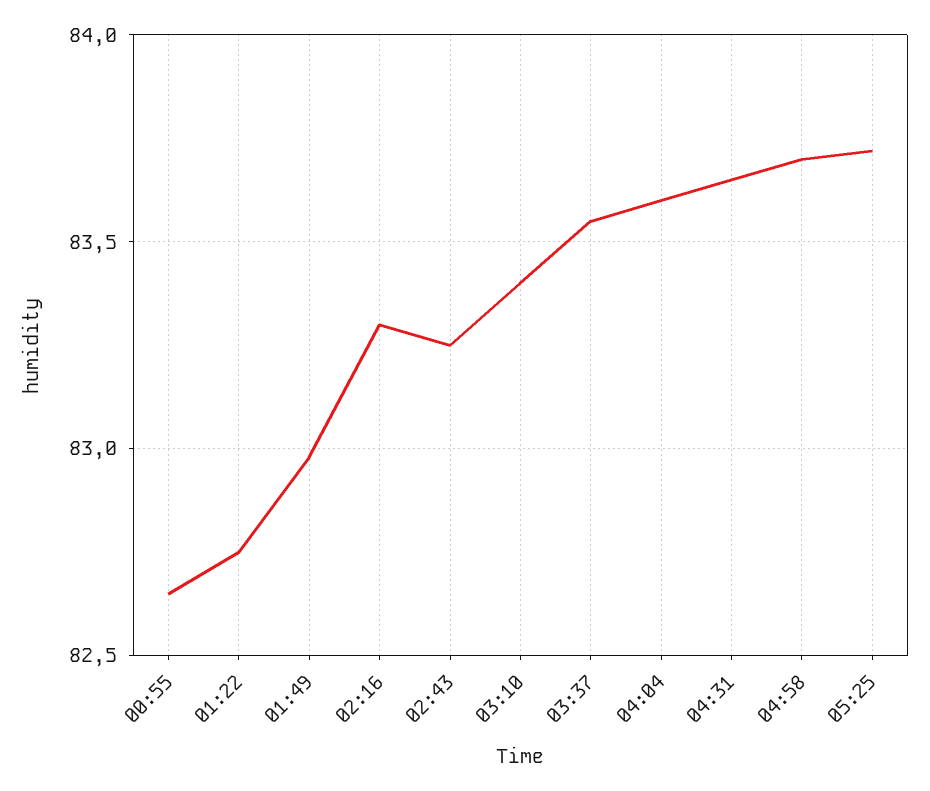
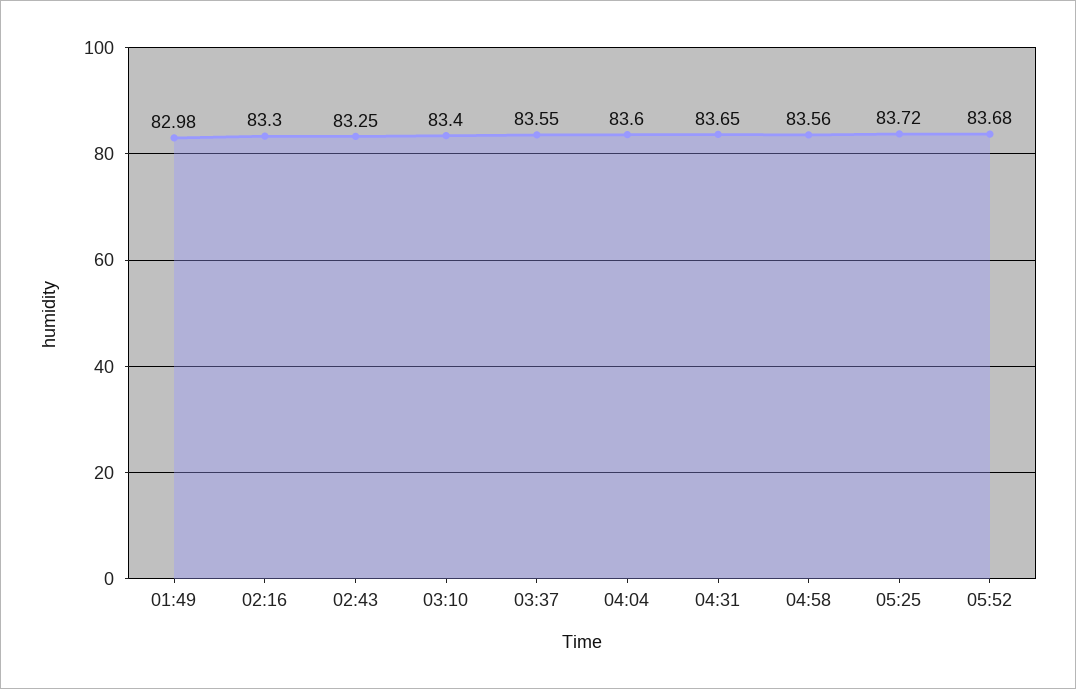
00:55: 82.65 -> none
01:22: 82.75 -> none
04:58: 83.7 -> 83.56
05:52: none -> 83.68

